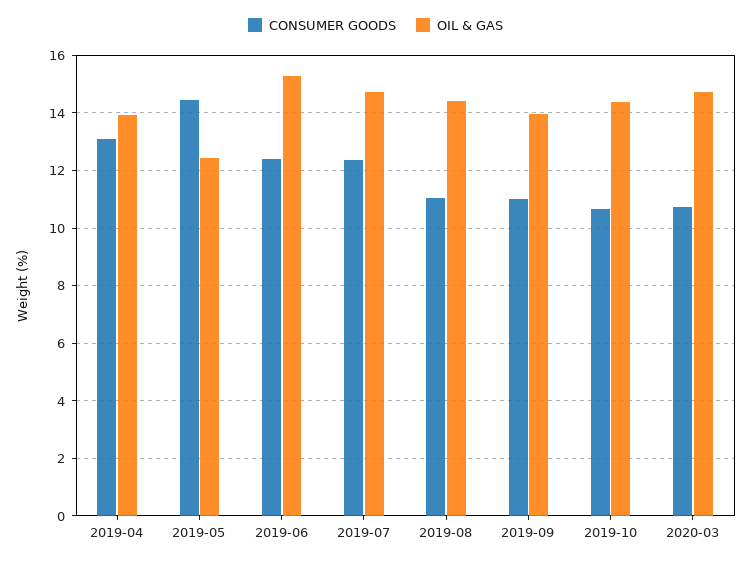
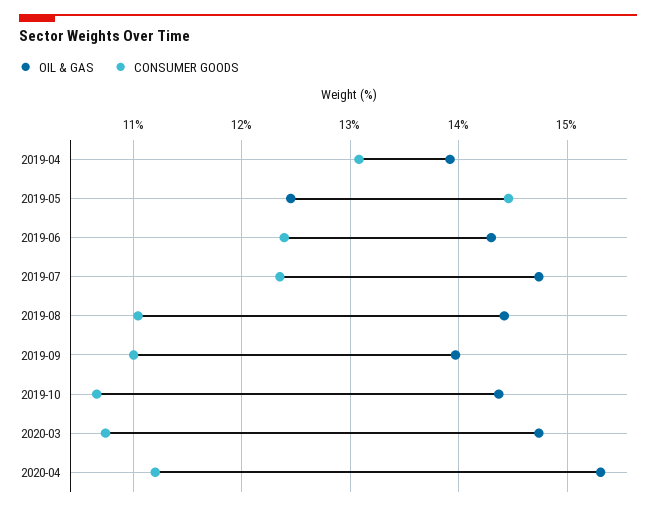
OIL & GAS, 2019-06: 15.25 -> 14.3
OIL & GAS, 2020-04: none -> 15.3
CONSUMER GOODS, 2020-04: none -> 11.2

